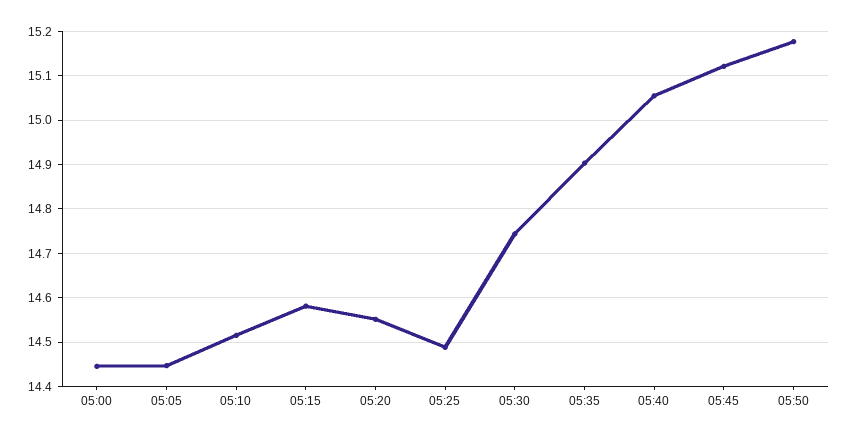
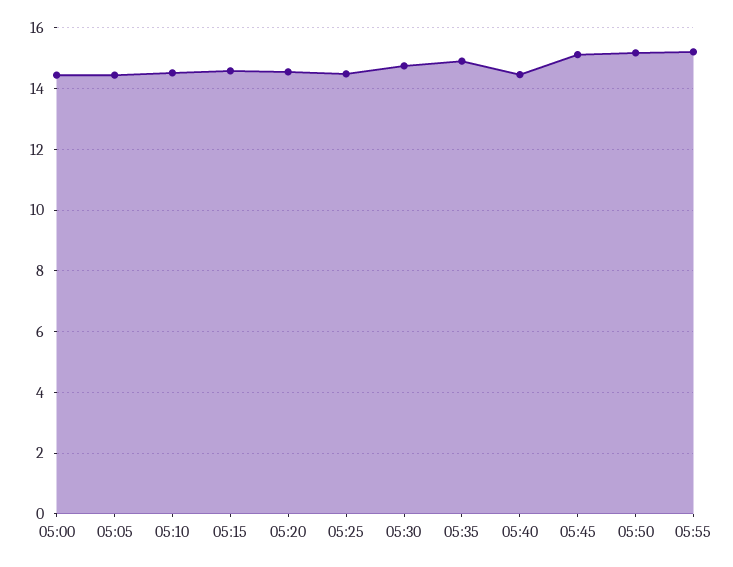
05:40: 15.06 -> 14.4
05:55: none -> 15.2

